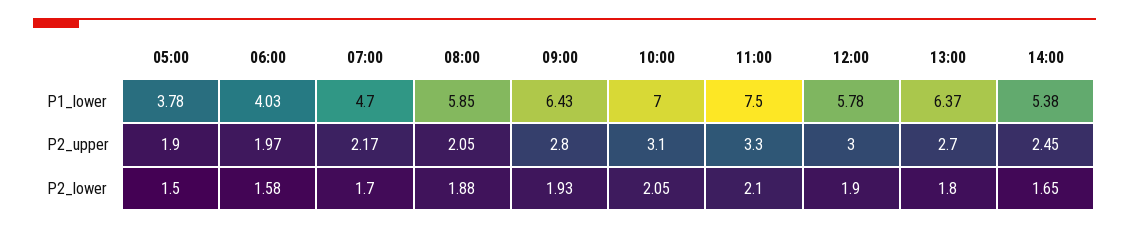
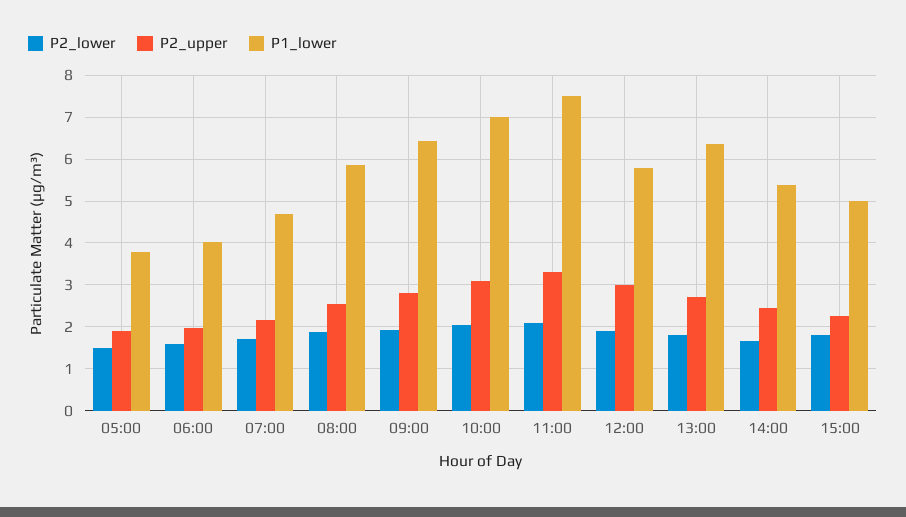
P2_upper, 08:00: 2.05 -> 2.6
P2_lower, 15:00: none -> 1.8
P2_upper, 15:00: none -> 2.2
P1_lower, 15:00: none -> 5

